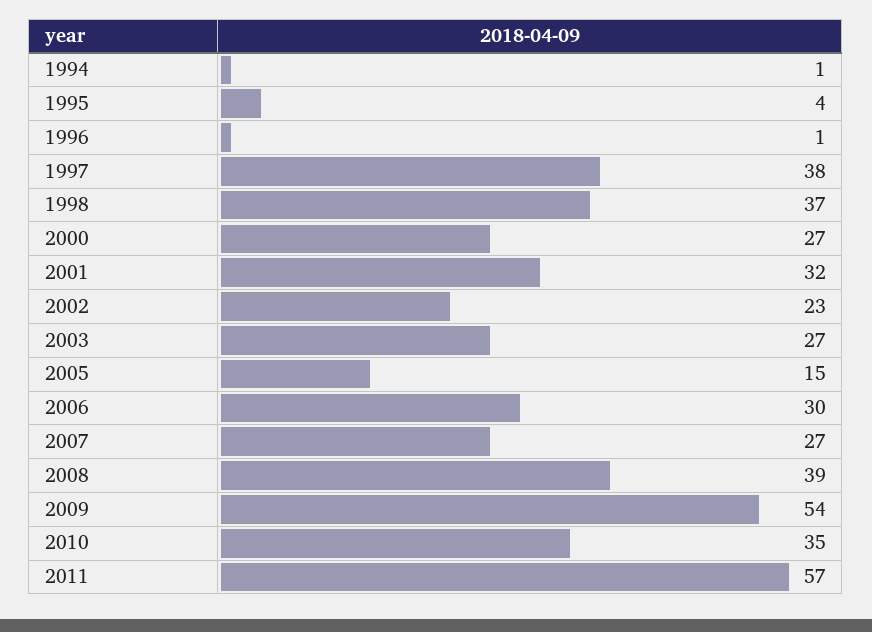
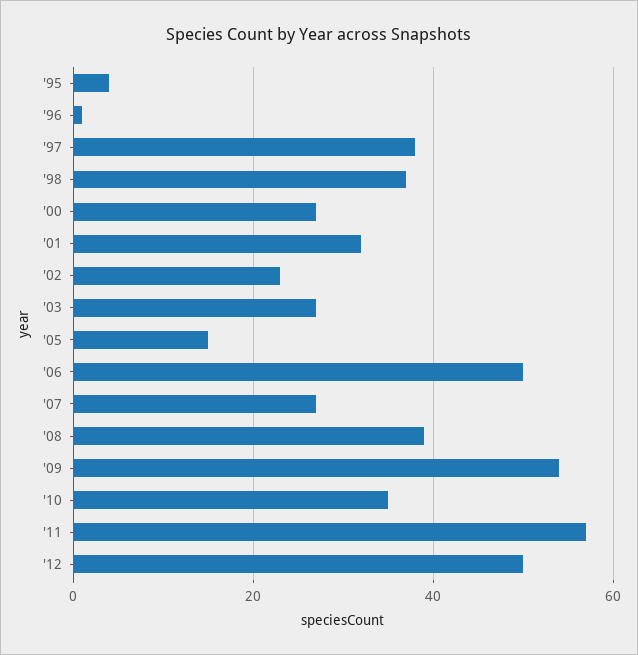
1994: 1 -> none
2006: 30 -> 50
'12: none -> 50

